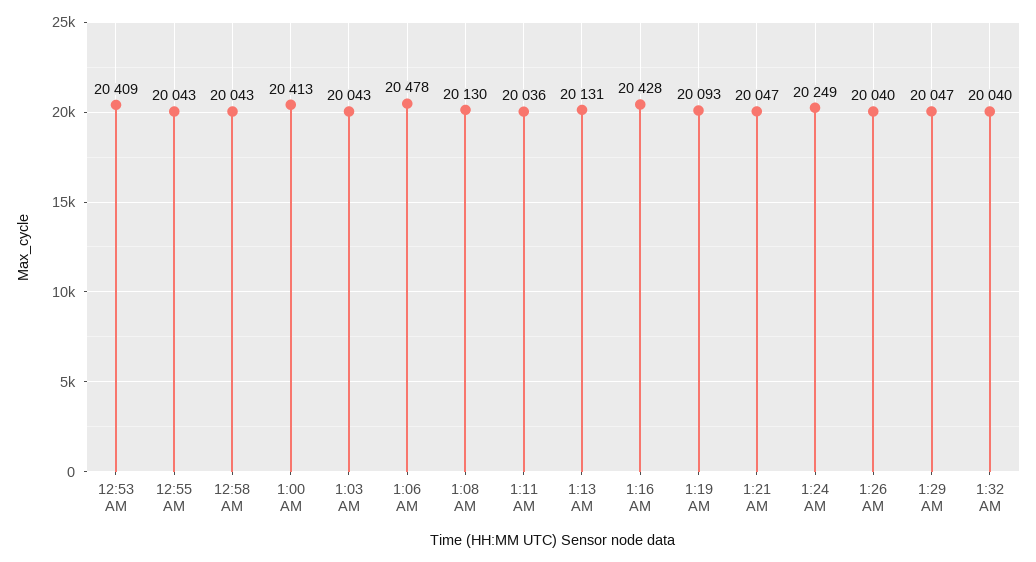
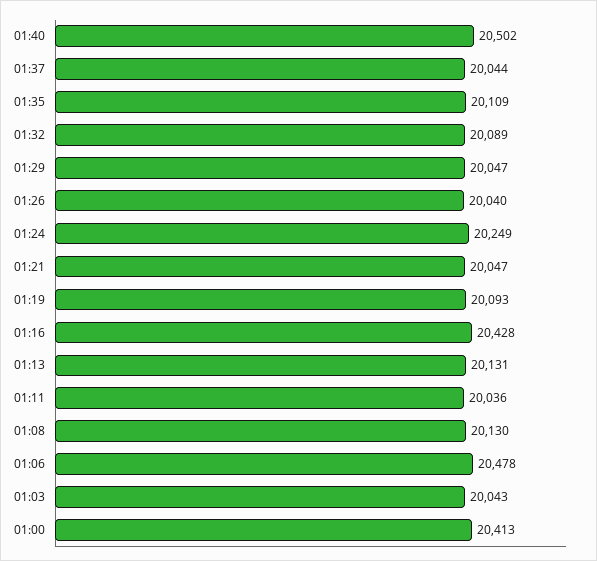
12:53 AM: 20409 -> none
12:55 AM: 20043 -> none
12:58 AM: 20043 -> none
1:32 AM: 20040 -> 20089
01:40: none -> 20502
01:37: none -> 20044
01:35: none -> 20109

